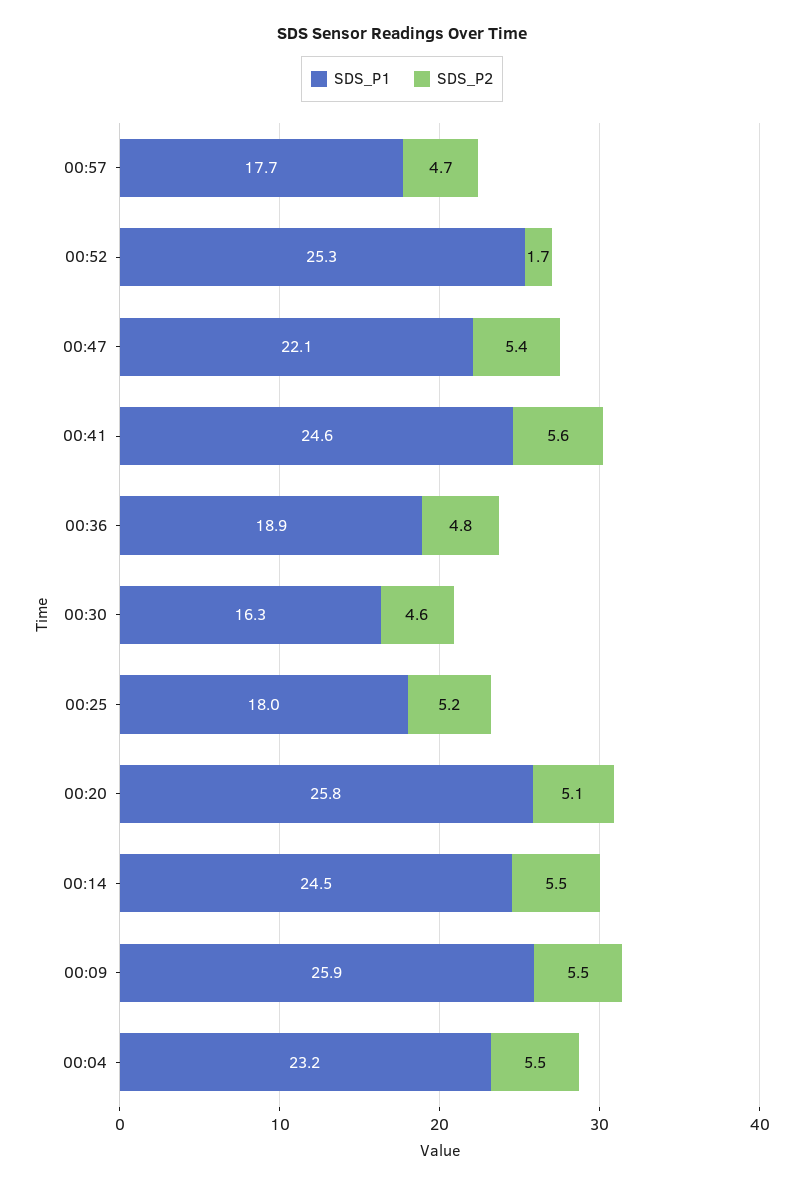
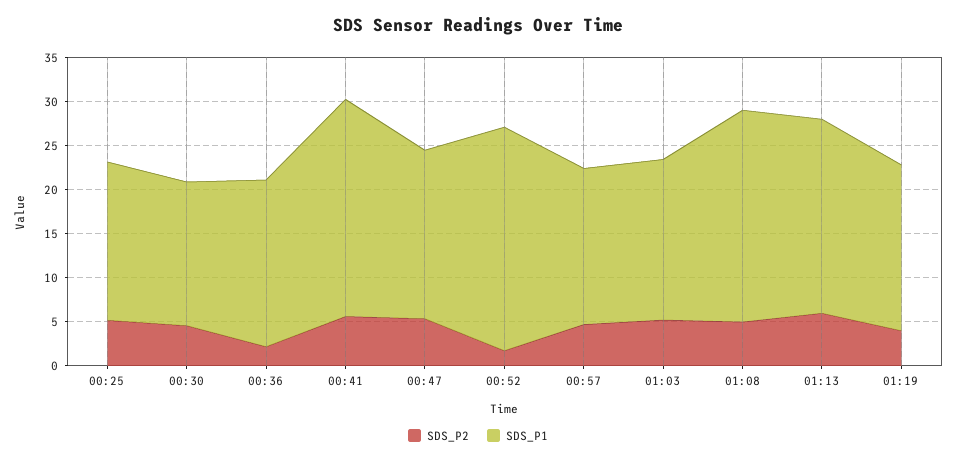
SDS_P1, 00:47: 22.1 -> 19
SDS_P2, 00:36: 4.8 -> 2
SDS_P1, 00:20: 25.8 -> none
SDS_P2, 00:20: 5.1 -> none
SDS_P1, 00:14: 24.5 -> none
SDS_P2, 00:14: 5.5 -> none
SDS_P1, 00:09: 25.9 -> none
SDS_P2, 00:09: 5.5 -> none
SDS_P1, 00:04: 23.2 -> none
SDS_P2, 00:04: 5.5 -> none
SDS_P2, 01:03: none -> 5
SDS_P1, 01:03: none -> 18
SDS_P2, 01:08: none -> 5
SDS_P1, 01:08: none -> 24
SDS_P2, 01:13: none -> 6
SDS_P1, 01:13: none -> 22
SDS_P2, 01:19: none -> 4
SDS_P1, 01:19: none -> 19

